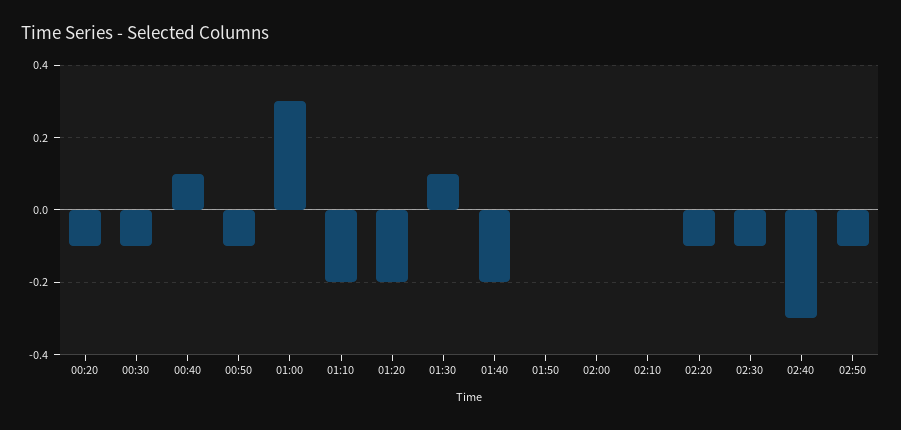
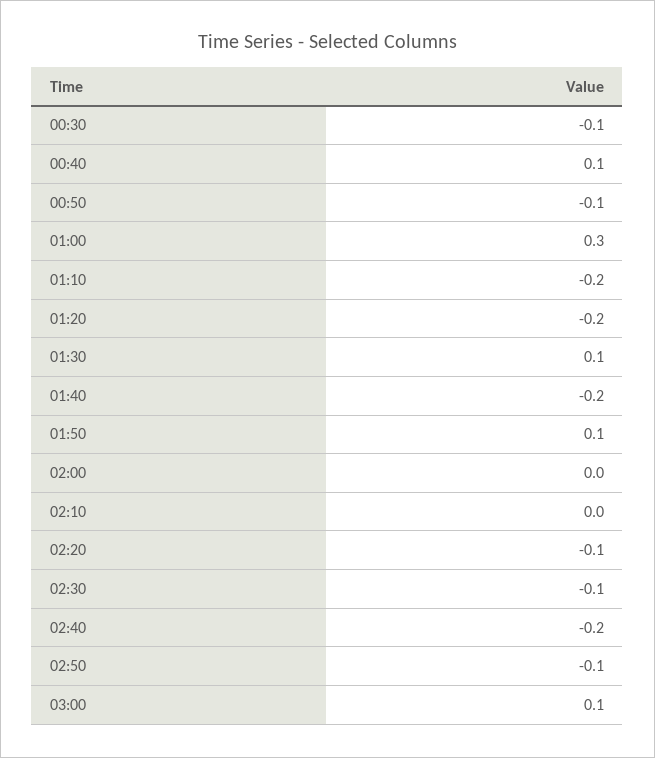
00:20: -0.1 -> none
01:50: 0 -> 0.1
02:40: -0.3 -> -0.2
03:00: none -> 0.1

